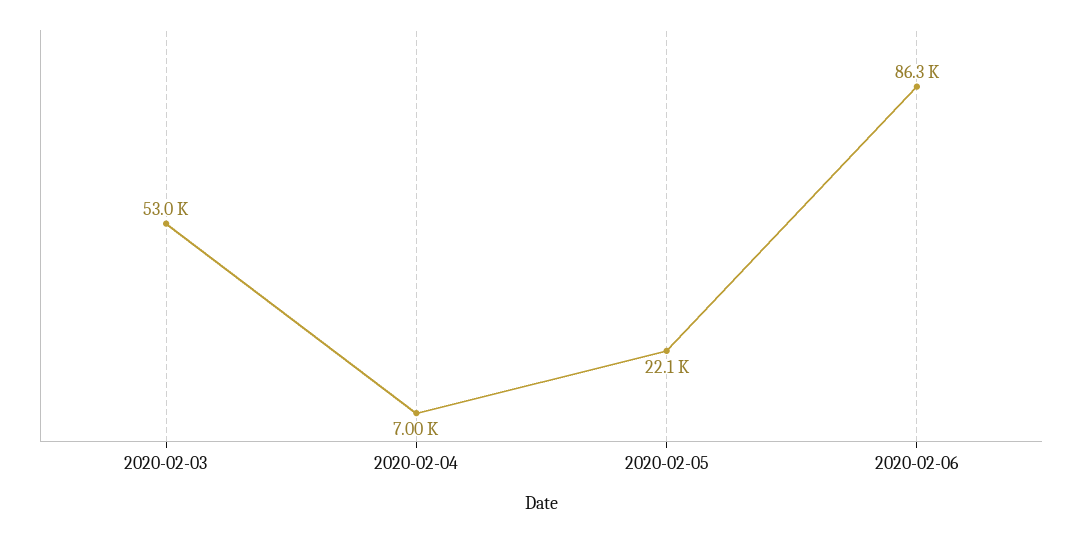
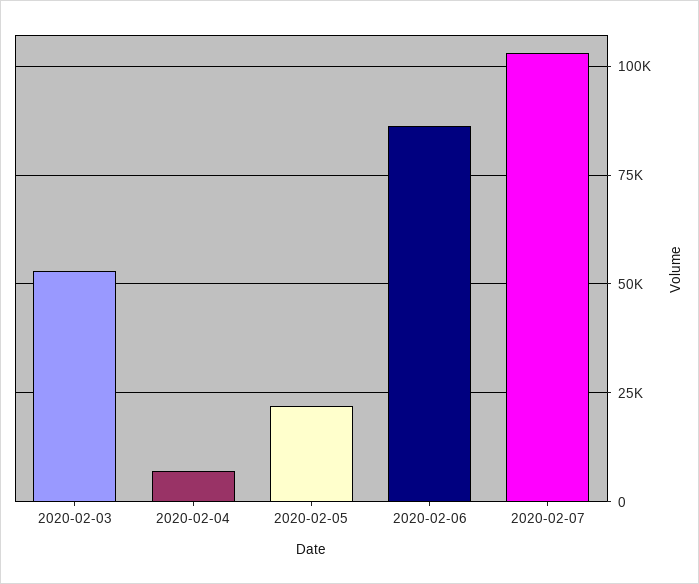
2020-02-07: none -> 102500

